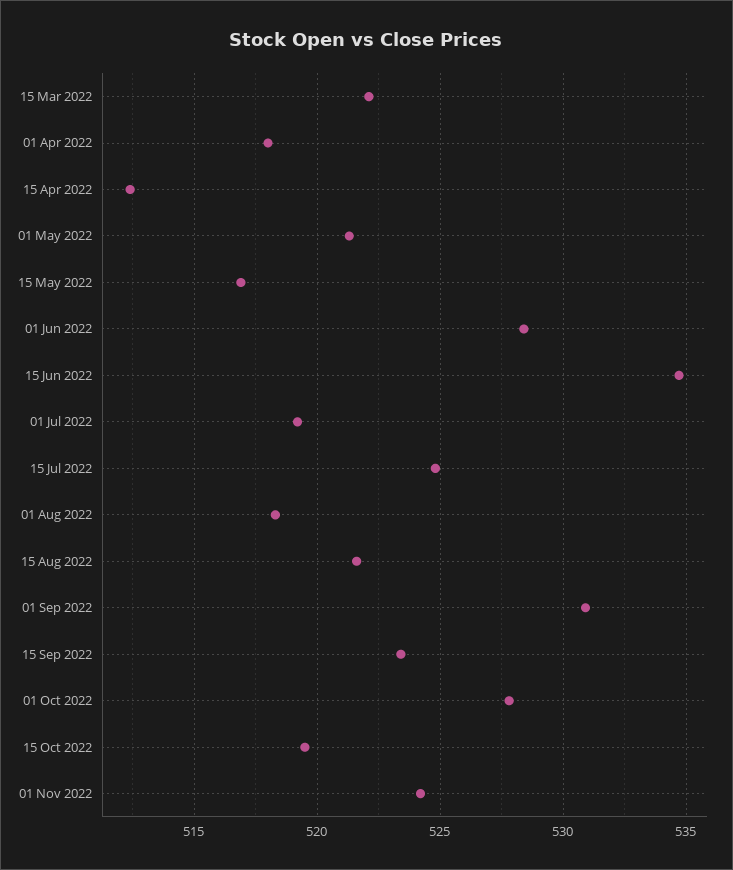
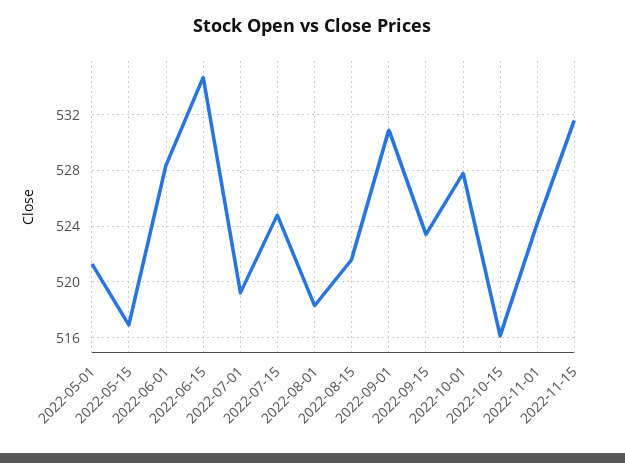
15 Mar 2022: 522 -> none
01 Apr 2022: 518 -> none
15 Apr 2022: 512.5 -> none
15 Oct 2022: 519.5 -> 516
2022-11-15: none -> 531.5

